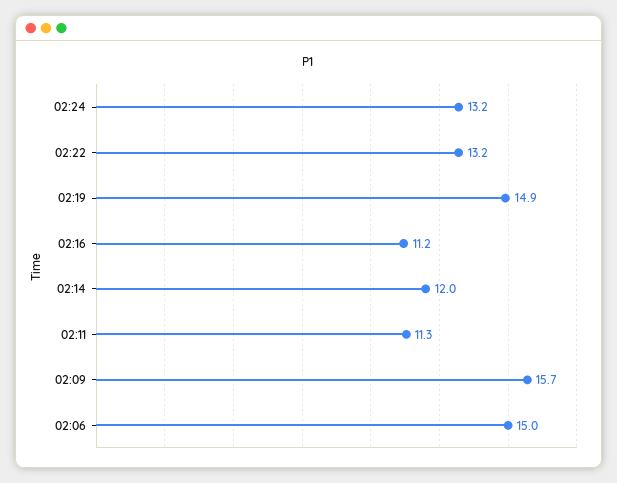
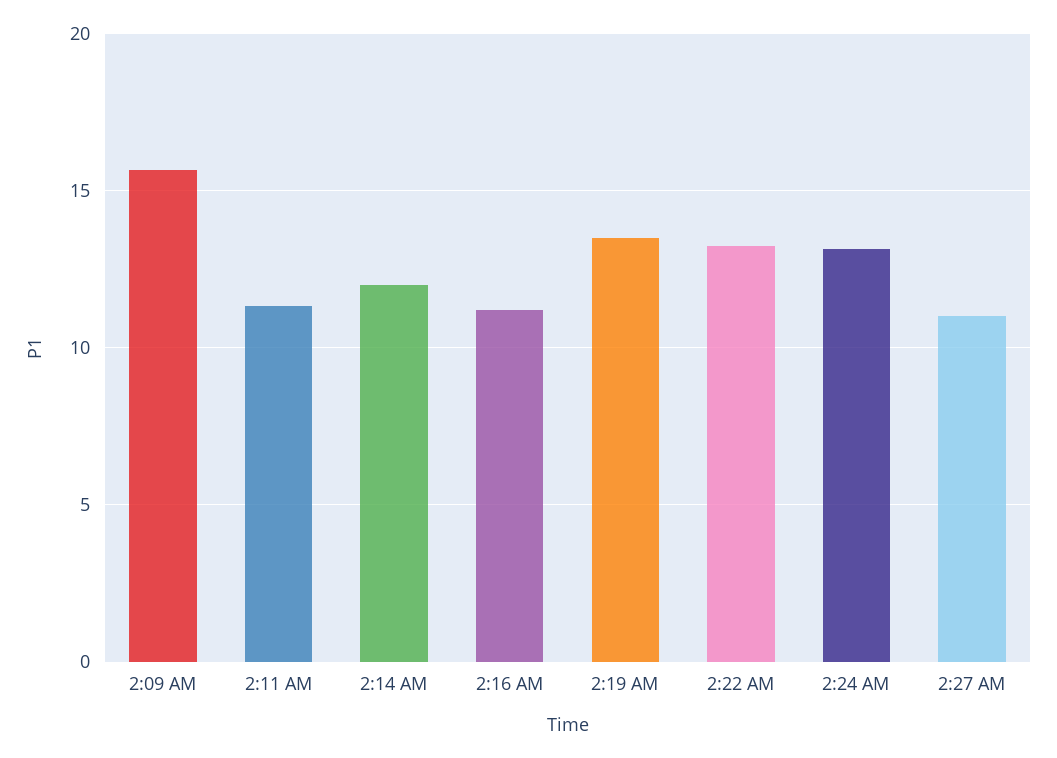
02:19: 14.9 -> 13.5
02:06: 15 -> none
2:27 AM: none -> 11

